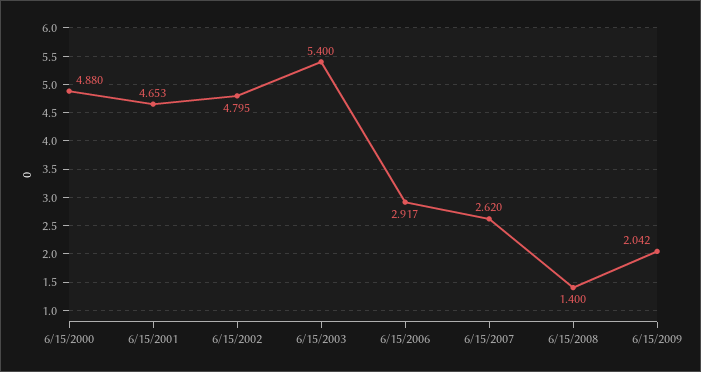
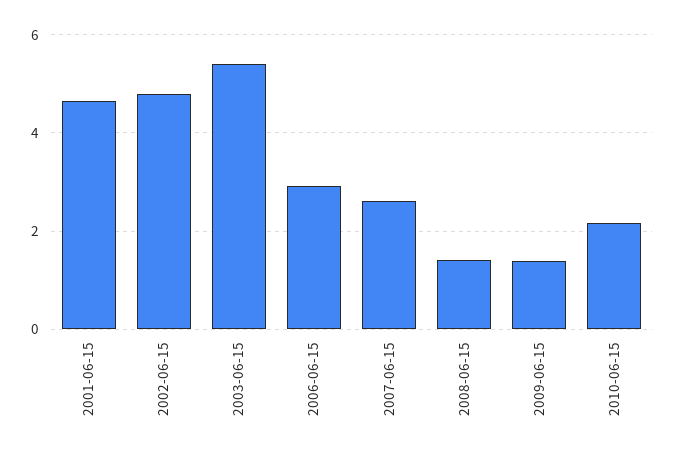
6/15/2000: 4.88 -> none
6/15/2009: 2.042 -> 1.4
2010-06-15: none -> 2.2

